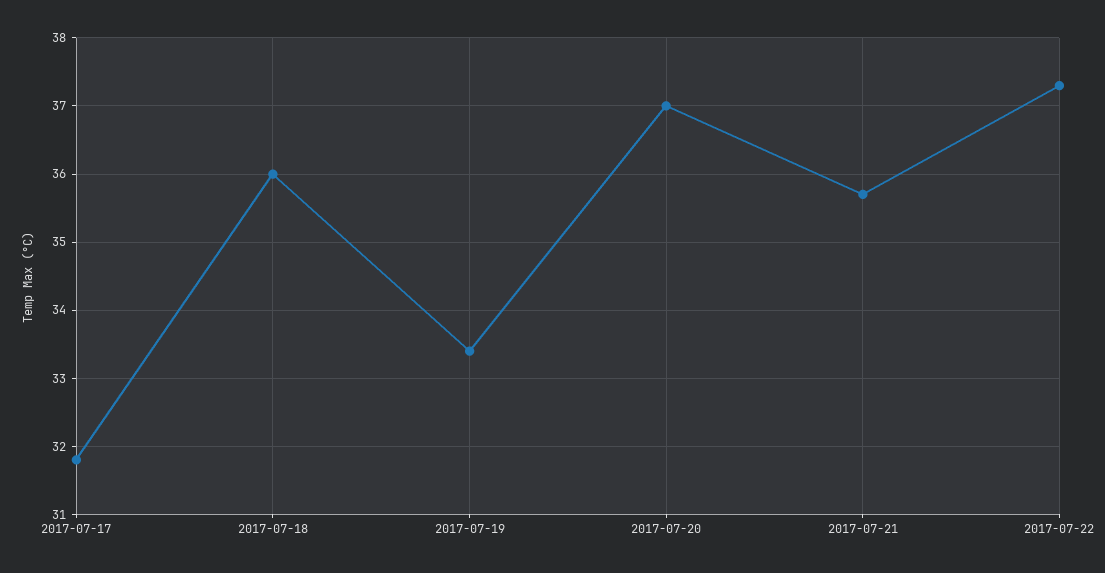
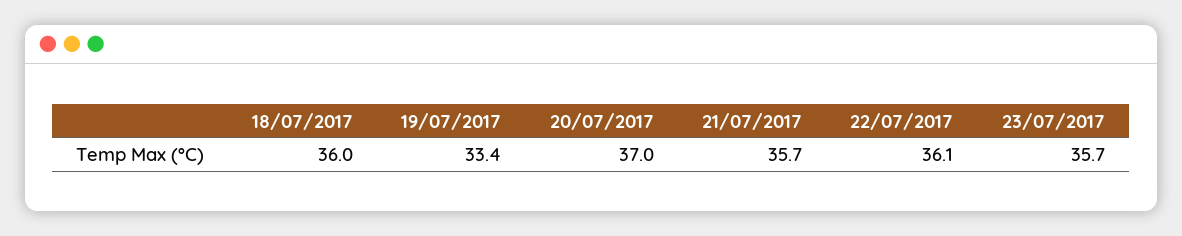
2017-07-17: 31.8 -> none
2017-07-22: 37.3 -> 36.1
23/07/2017: none -> 35.7

